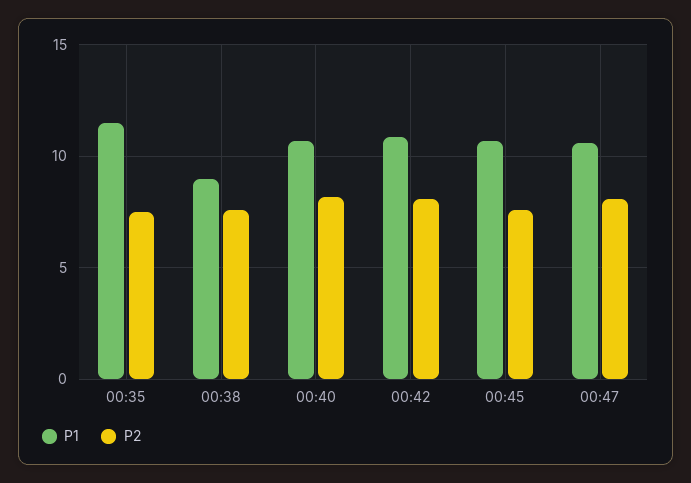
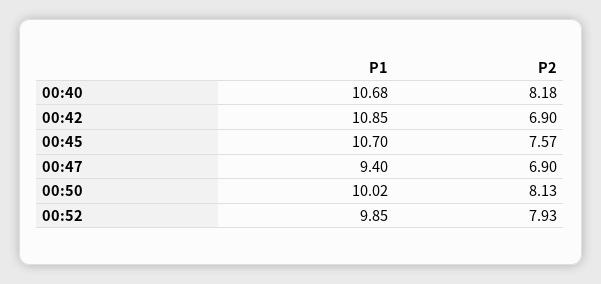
P1, 00:35: 11.5 -> none
P2, 00:35: 7.5 -> none
P1, 00:38: 9 -> none
P2, 00:38: 7.5 -> none
P2, 00:42: 8 -> 6.9
P1, 00:47: 10.5 -> 9.4
P2, 00:47: 8 -> 6.9
P1, 00:50: none -> 10.02
P2, 00:50: none -> 8.13
P1, 00:52: none -> 9.85
P2, 00:52: none -> 7.93

